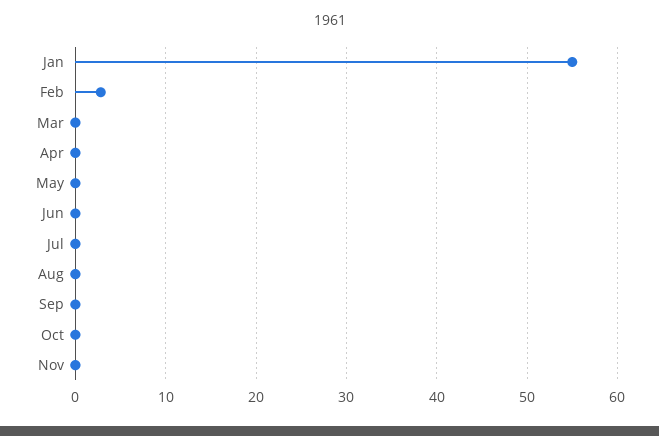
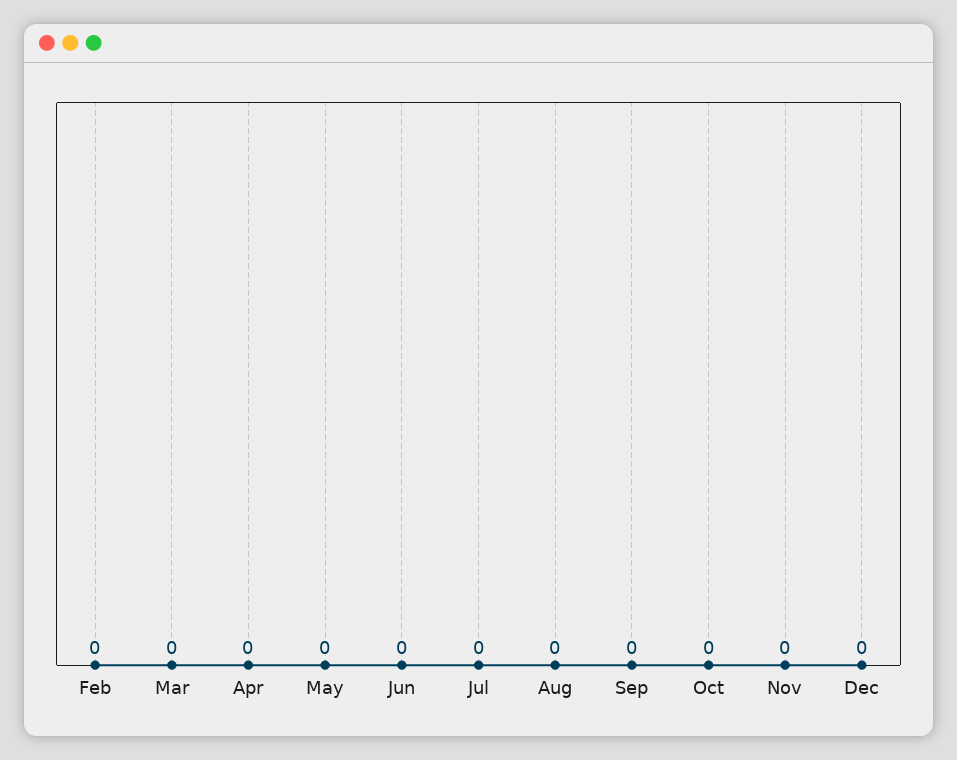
Jan: 55 -> none
Feb: 3 -> 0
Dec: none -> 0

